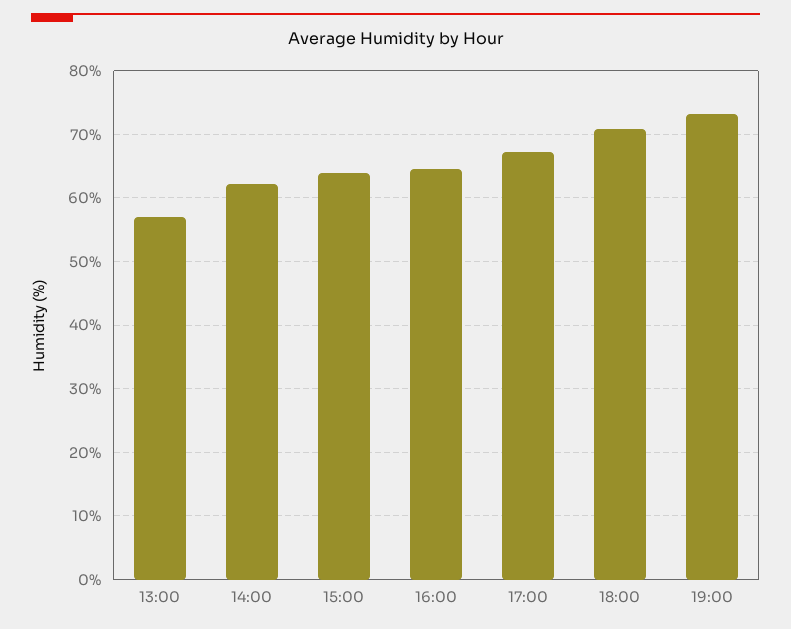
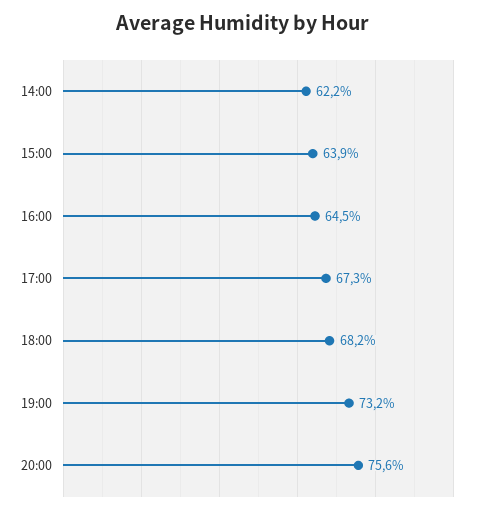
13:00: 57 -> none
18:00: 71 -> 68.2
20:00: none -> 75.6

